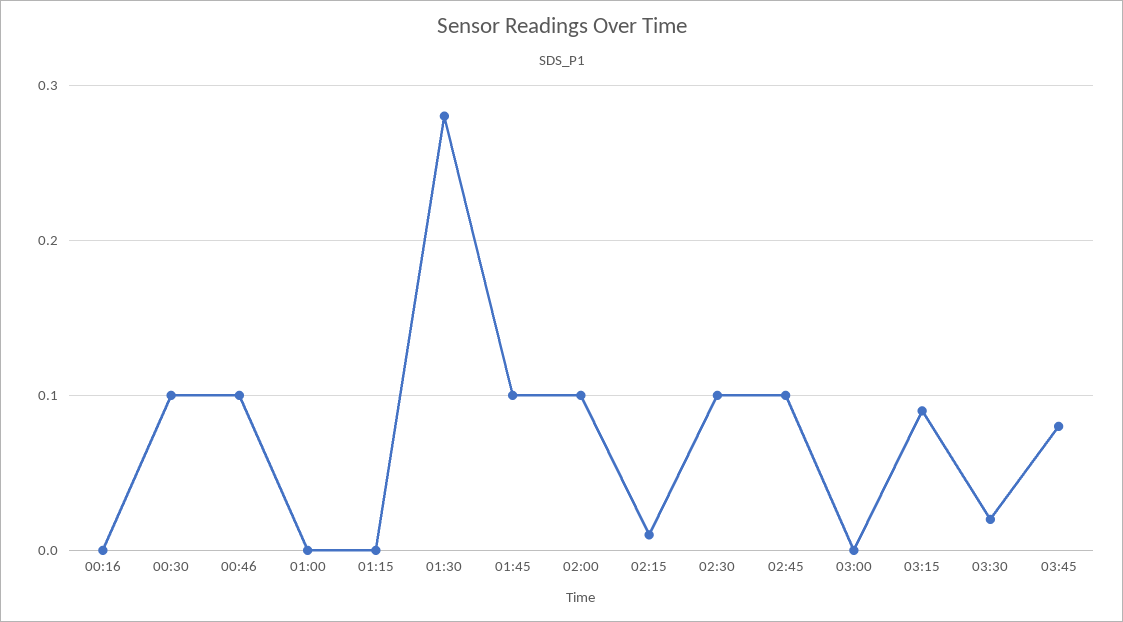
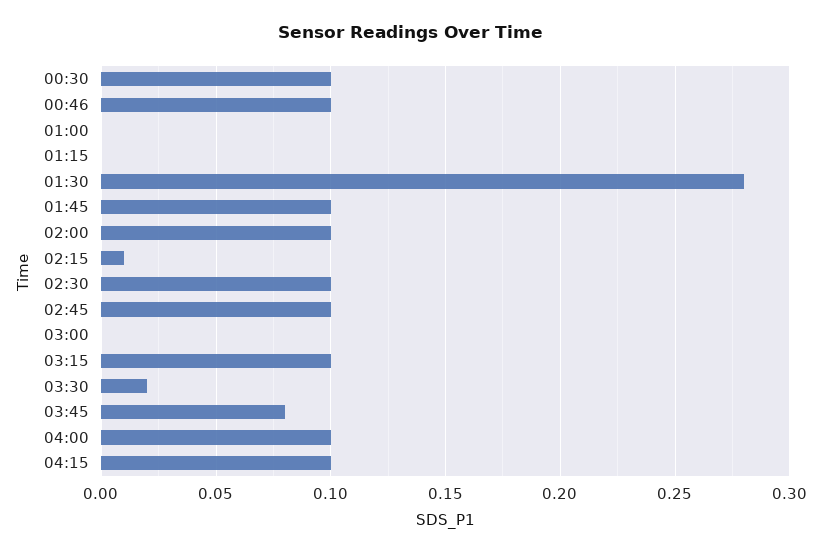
00:16: 0 -> none
03:15: 0.09 -> 0.1
04:00: none -> 0.1
04:15: none -> 0.1

